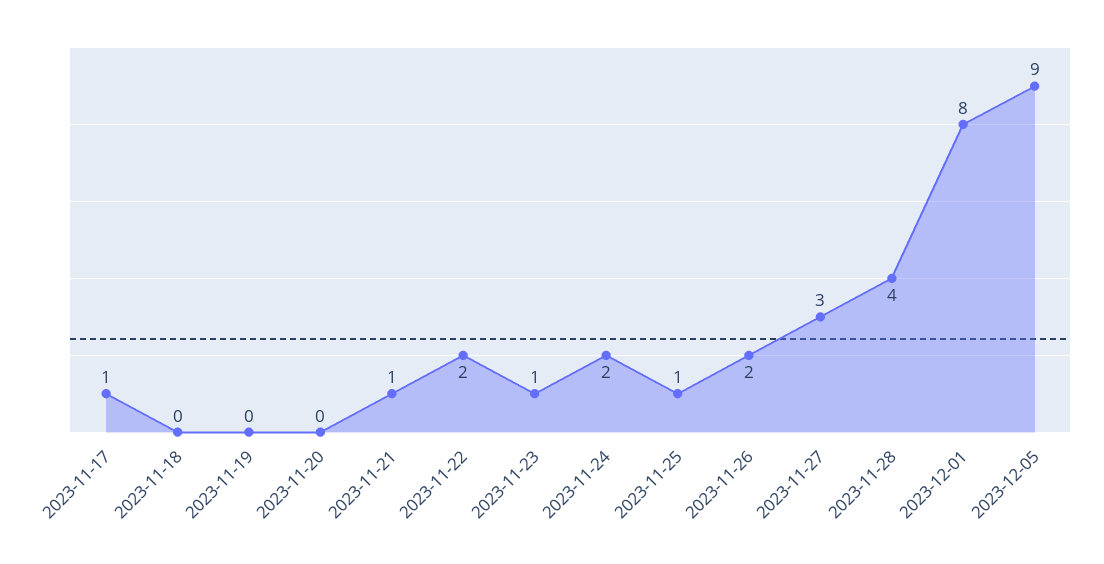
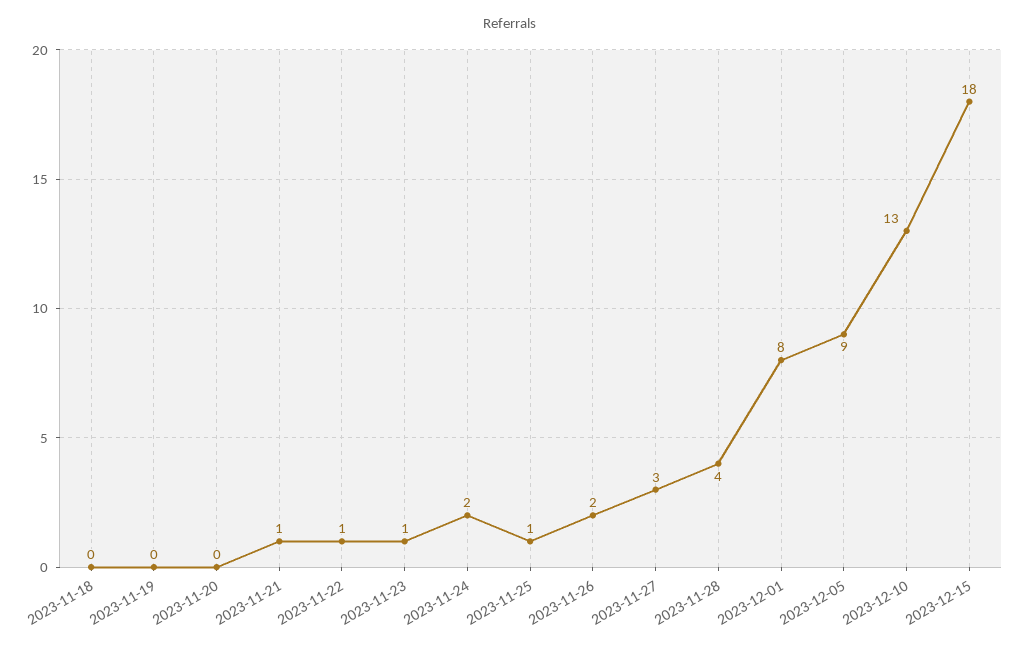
2023-11-17: 1 -> none
2023-11-22: 2 -> 1
2023-12-10: none -> 13
2023-12-15: none -> 18

